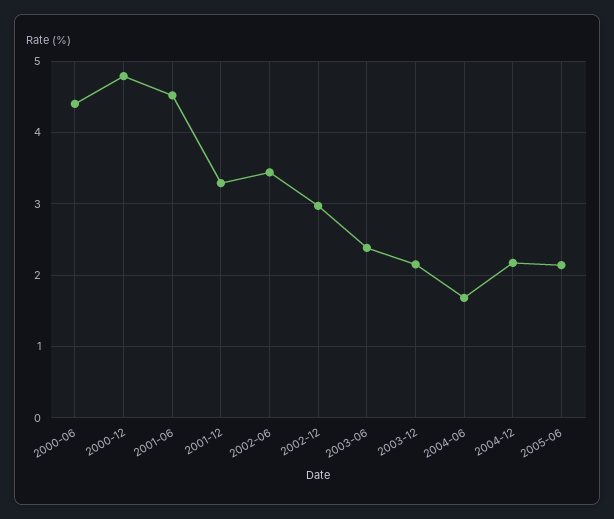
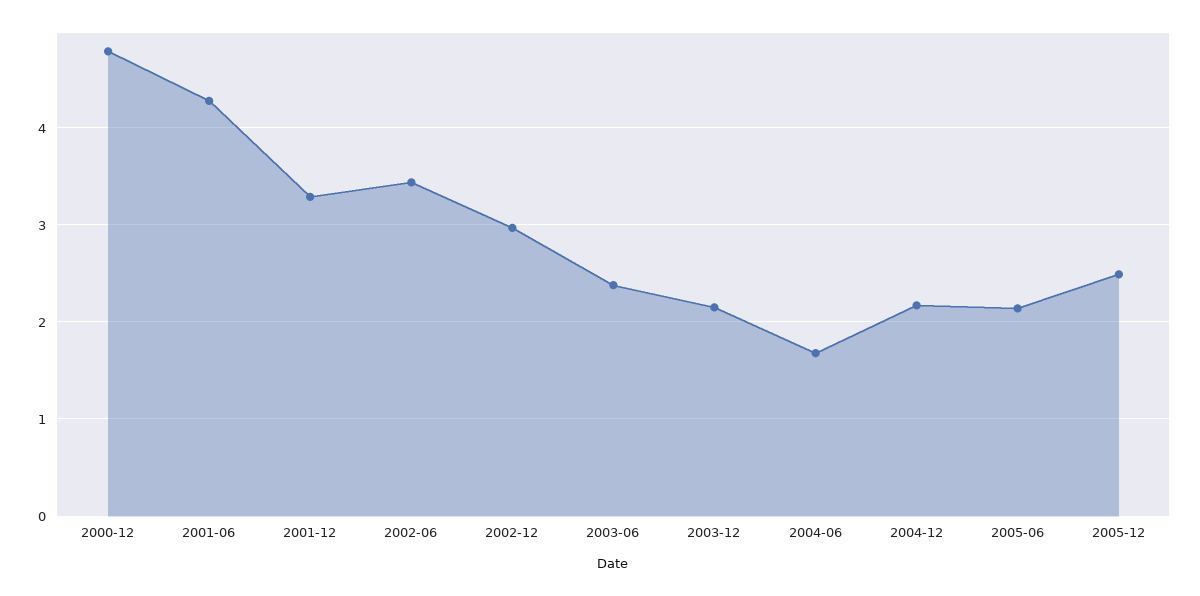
2000-06: 4.4 -> none
2001-06: 4.5 -> 4.3
2005-12: none -> 2.5

